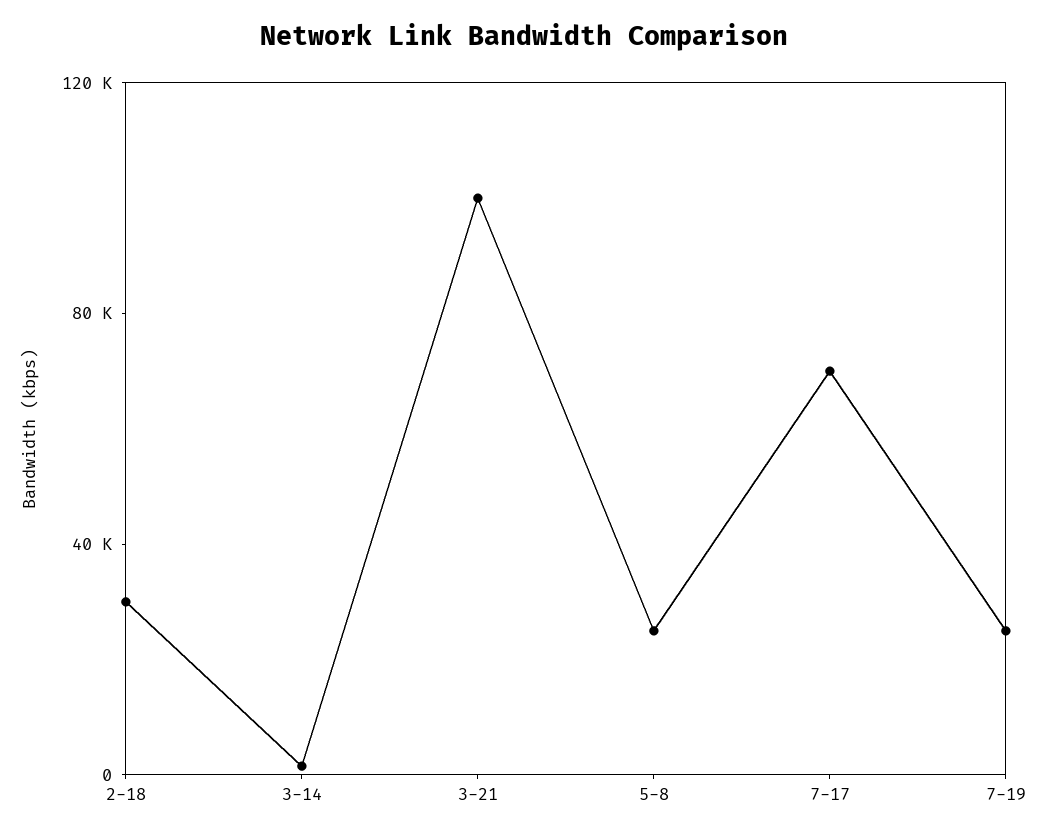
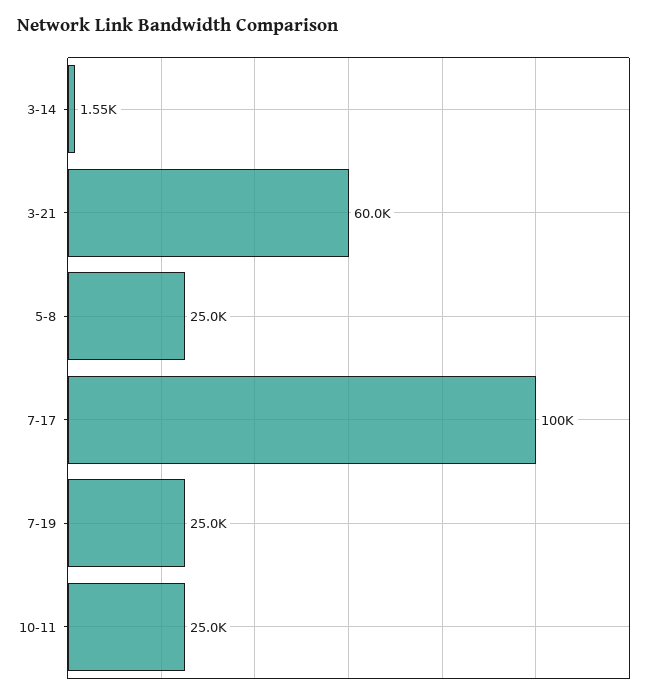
2-18: 30000 -> none
3-21: 100000 -> 60000
7-17: 70000 -> 100000
10-11: none -> 25000

